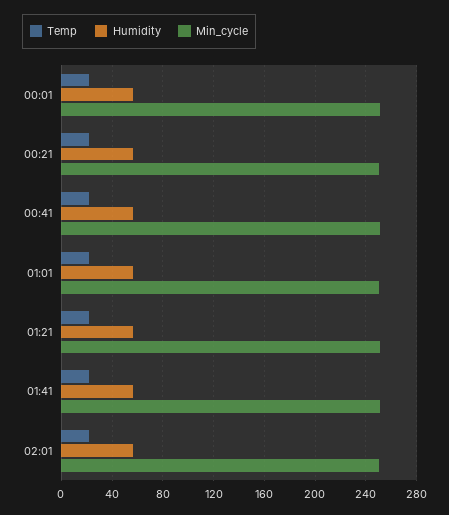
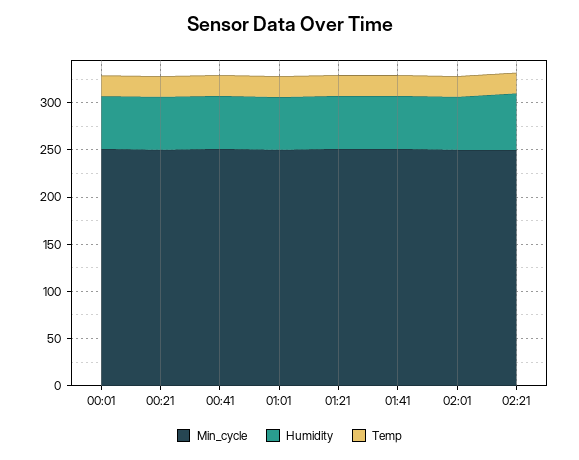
Min_cycle, 02:21: none -> 250
Humidity, 02:21: none -> 60
Temp, 02:21: none -> 20

